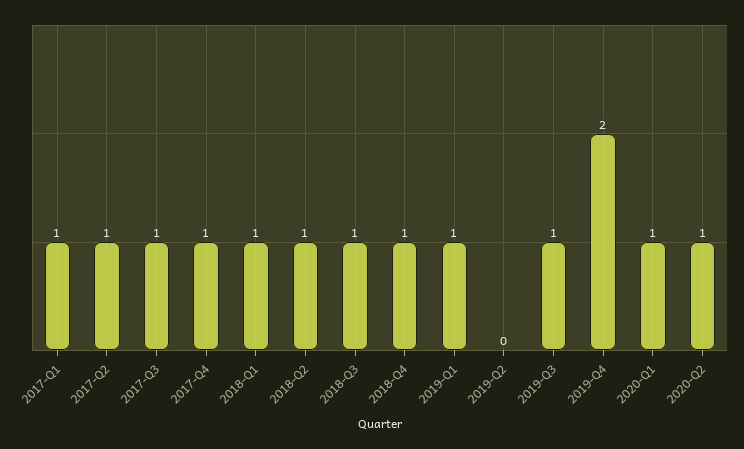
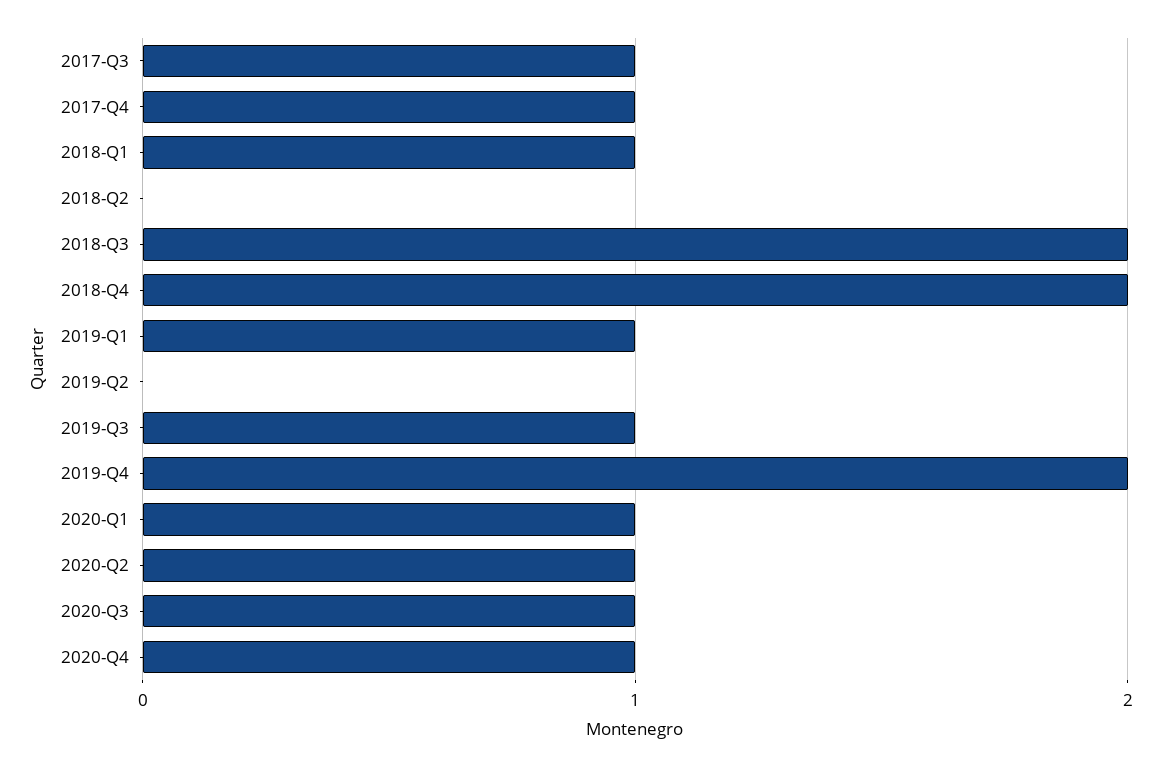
2017-Q1: 1 -> none
2017-Q2: 1 -> none
2018-Q2: 1 -> 0
2018-Q3: 1 -> 2
2018-Q4: 1 -> 2
2020-Q3: none -> 1
2020-Q4: none -> 1

